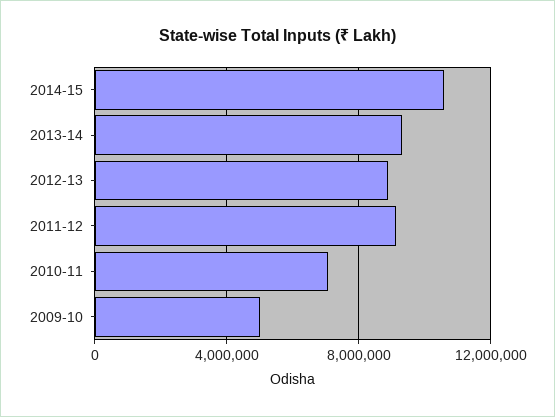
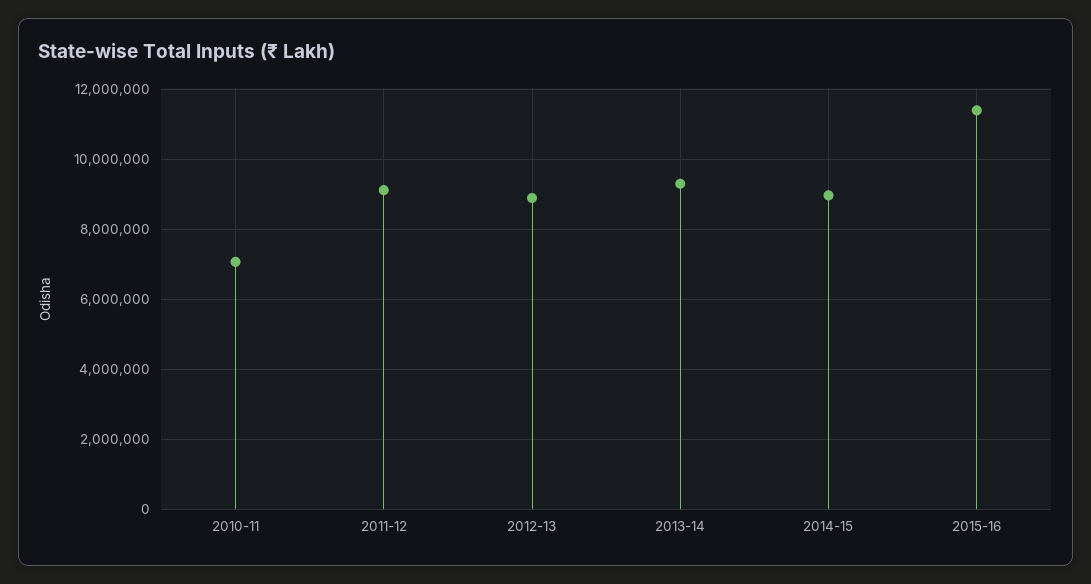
2014-15: 10500000 -> 9000000
2009-10: 5000000 -> none
2015-16: none -> 11400000

